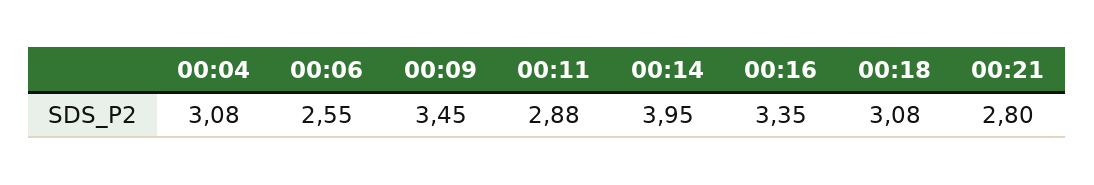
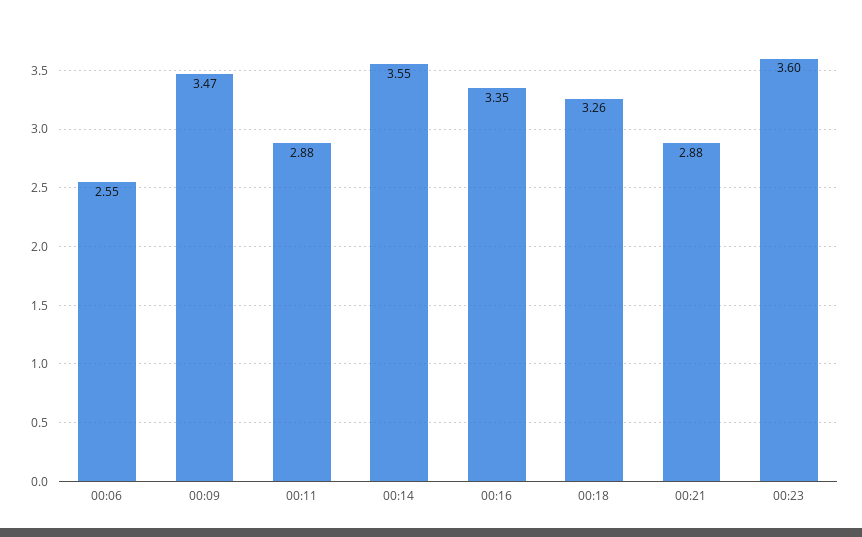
00:04: 3.08 -> none
00:09: 3.45 -> 3.47
00:14: 3.95 -> 3.55
00:18: 3.08 -> 3.26
00:21: 2.8 -> 2.88
00:23: none -> 3.6

